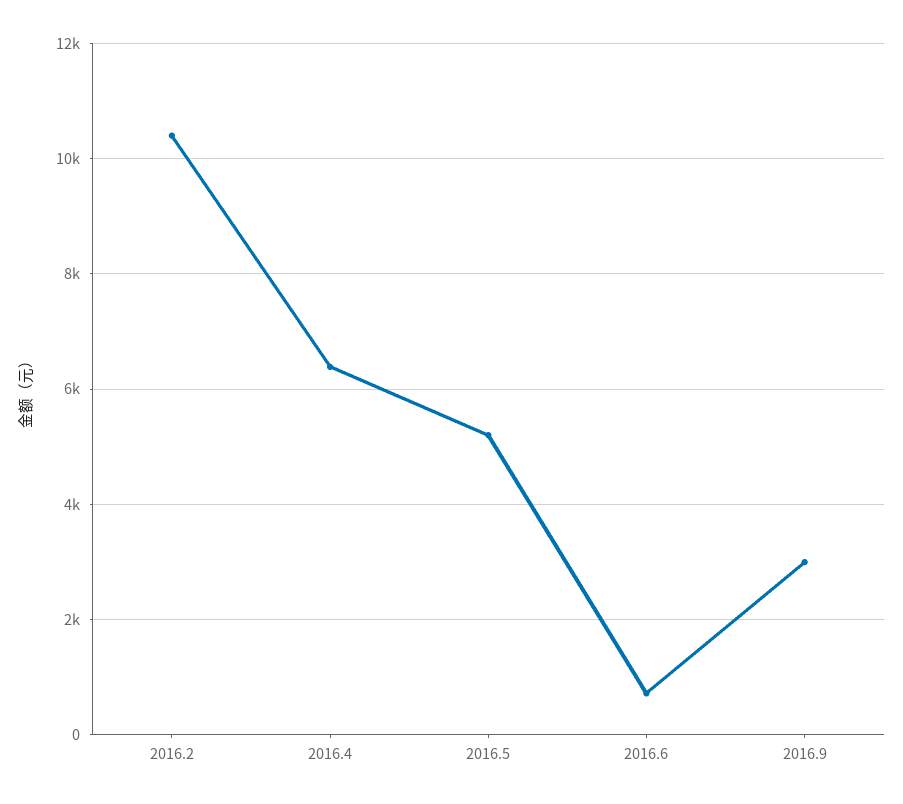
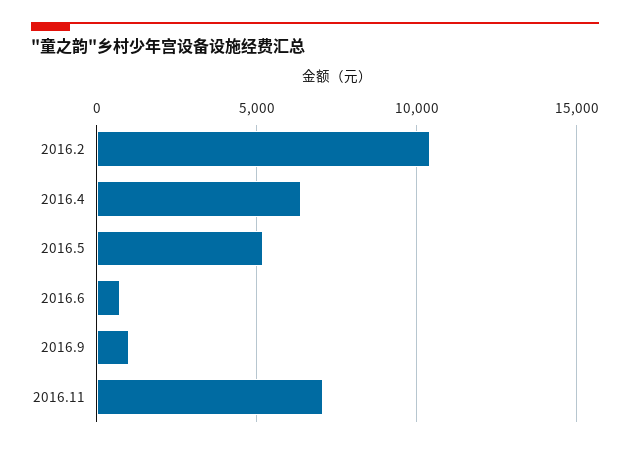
2016.9: 3000 -> 1000
2016.11: none -> 7000

